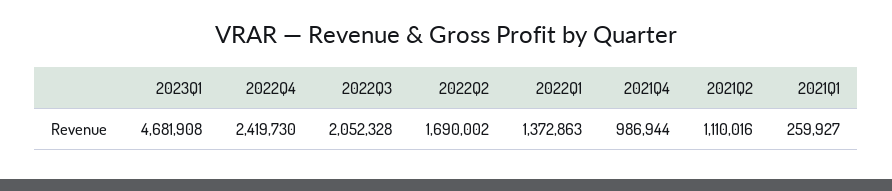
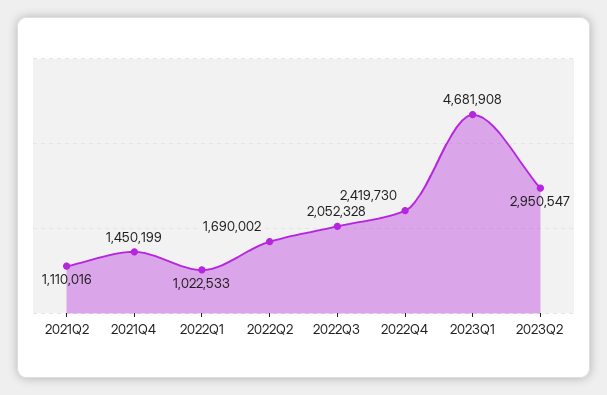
2022Q1: 1372863 -> 1022533
2021Q4: 986944 -> 1450199
2021Q1: 259927 -> none
2023Q2: none -> 2950547

